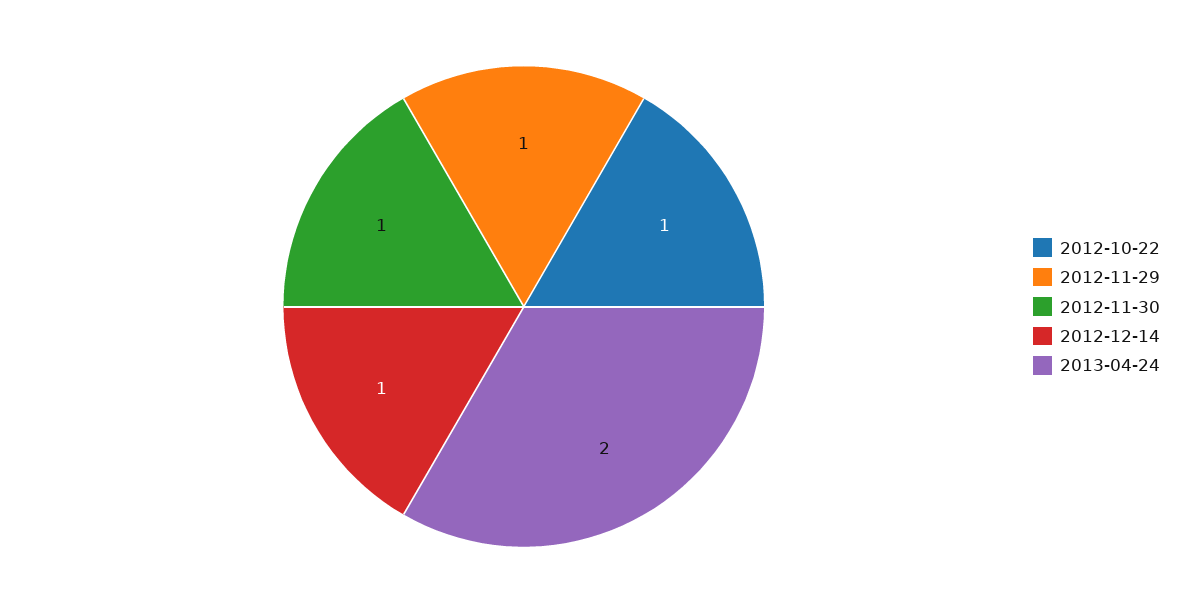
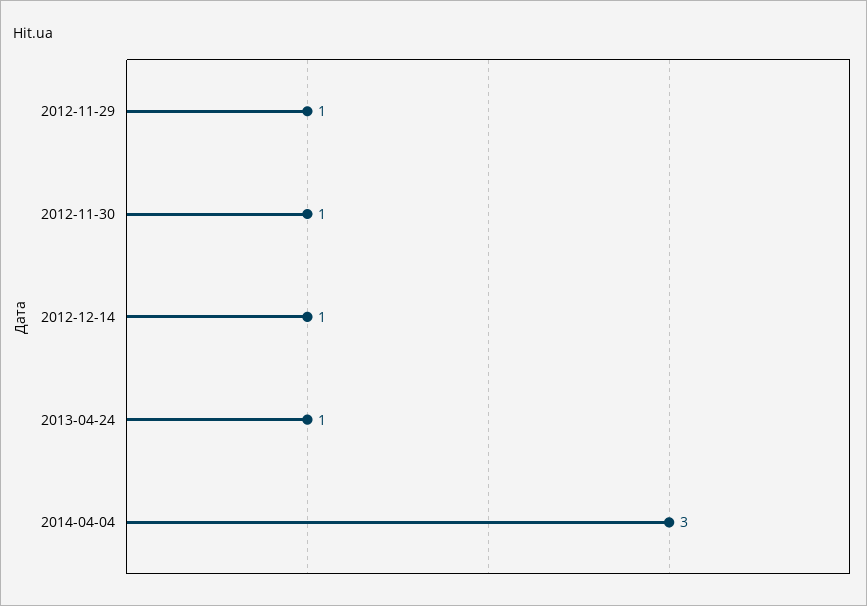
2012-10-22: 1 -> none
2013-04-24: 2 -> 1
2014-04-04: none -> 3

